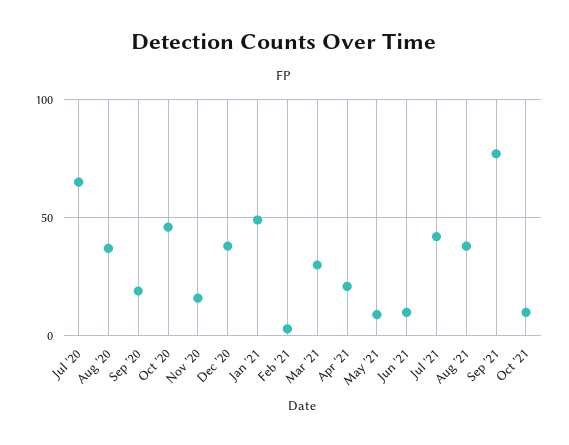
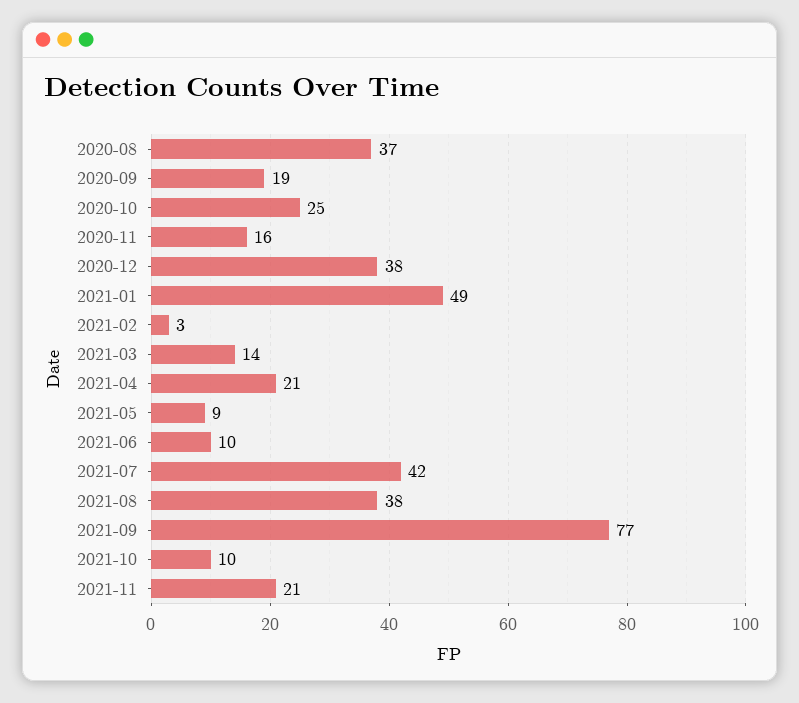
Jul '20: 65 -> none
Oct '20: 45 -> 25
Mar '21: 30 -> 14
2021-11: none -> 21

